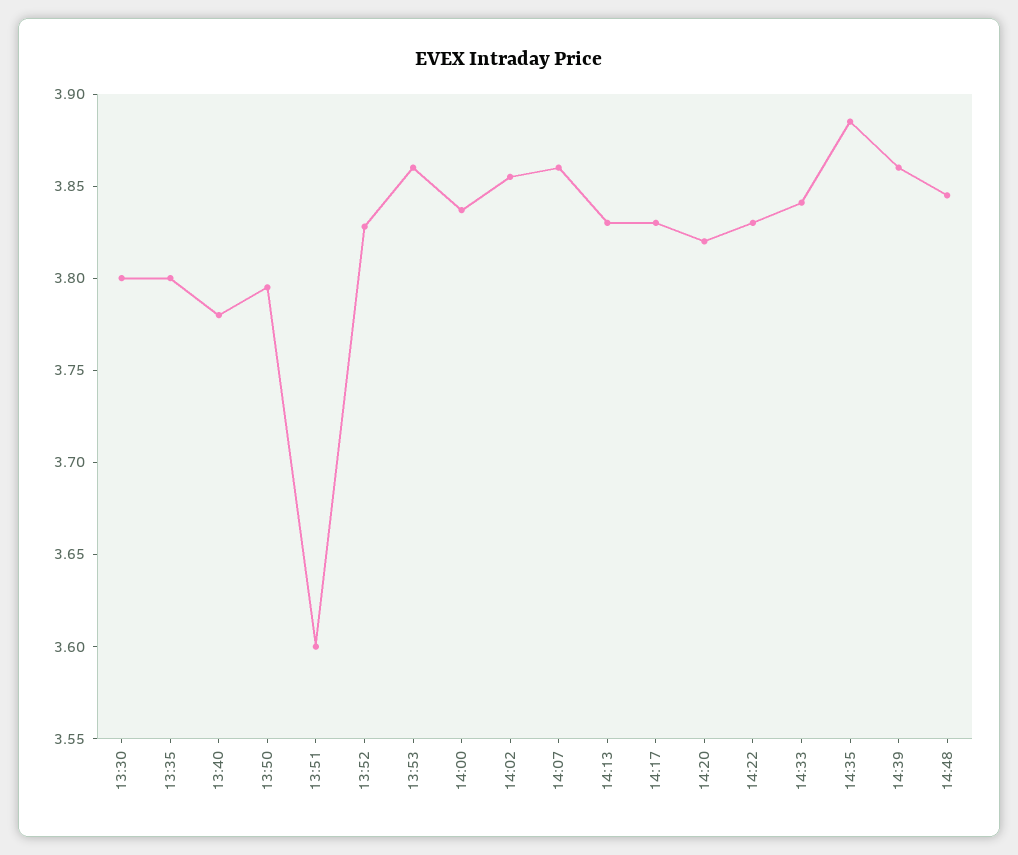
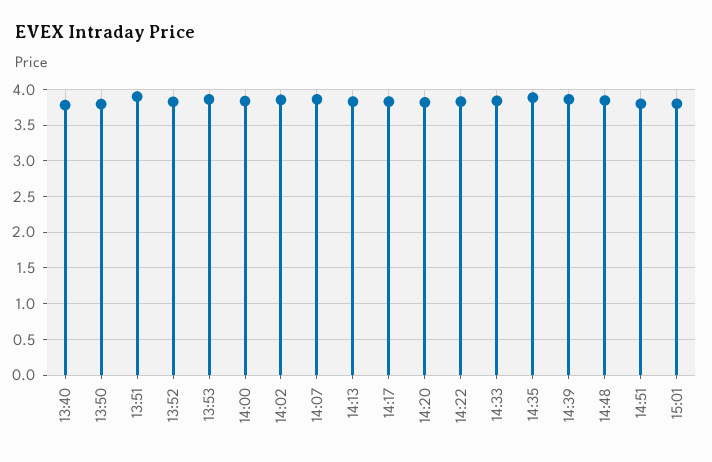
13:30: 3.8 -> none
13:35: 3.8 -> none
13:51: 3.6 -> 3.9
14:51: none -> 3.8
15:01: none -> 3.8

